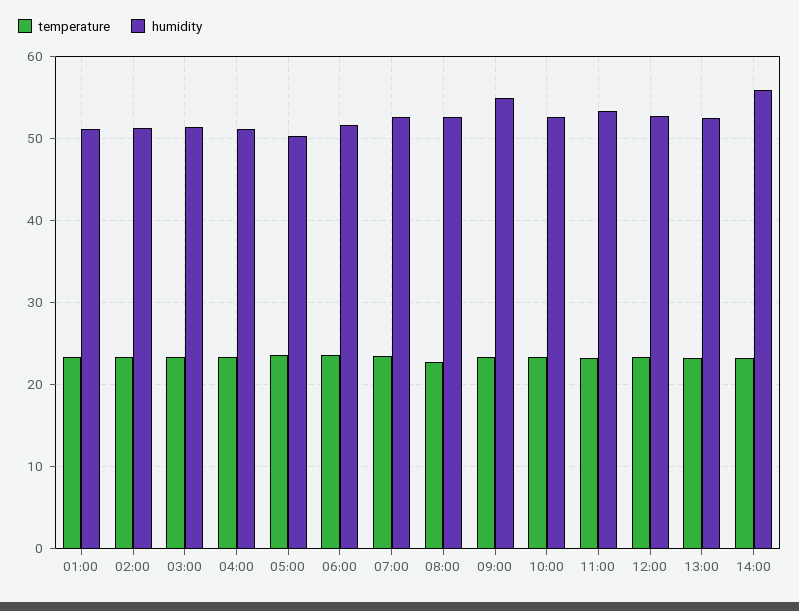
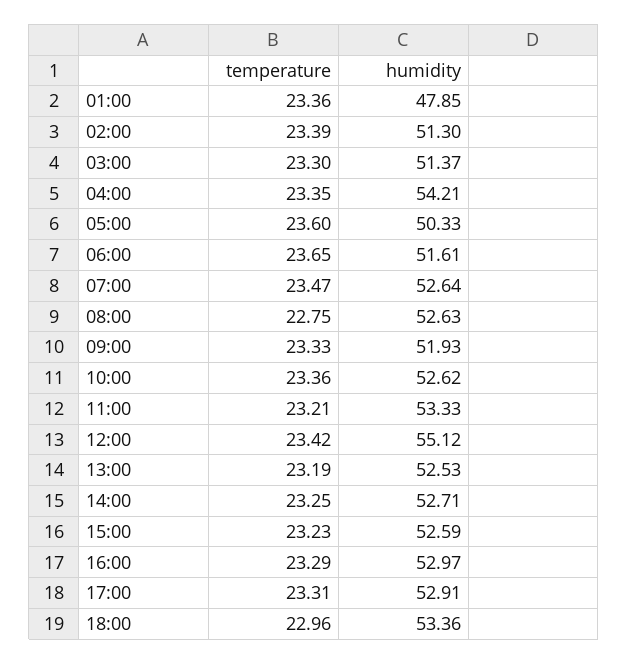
humidity, 01:00: 51 -> 47.85
humidity, 04:00: 51 -> 54.21
humidity, 09:00: 55 -> 51.93
humidity, 12:00: 53 -> 55.12
humidity, 14:00: 56 -> 52.71
temperature, 15:00: none -> 23.23
humidity, 15:00: none -> 52.59
temperature, 16:00: none -> 23.29
humidity, 16:00: none -> 52.97
temperature, 17:00: none -> 23.31
humidity, 17:00: none -> 52.91
temperature, 18:00: none -> 22.96
humidity, 18:00: none -> 53.36

